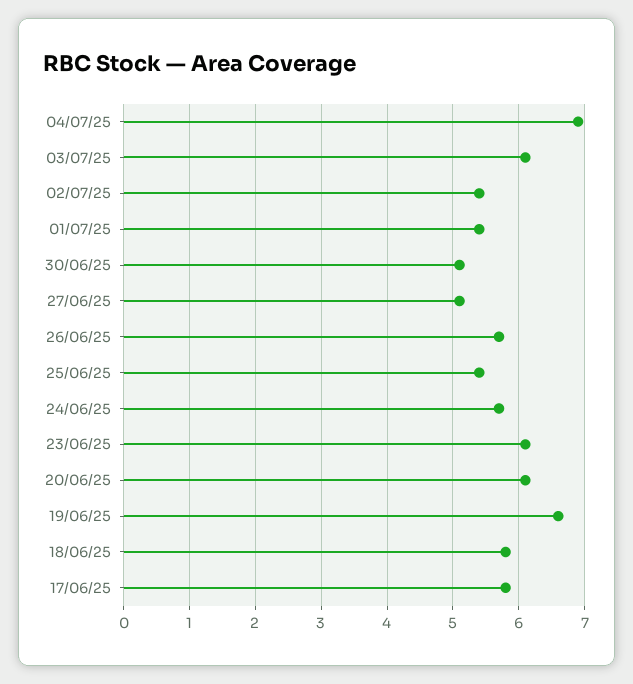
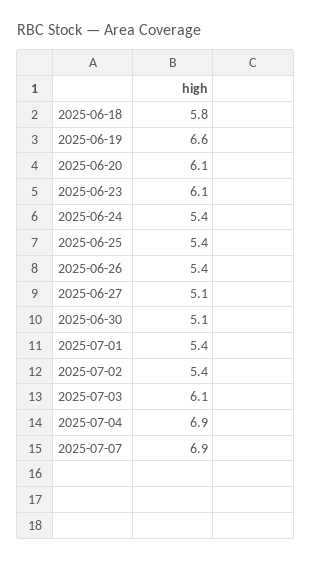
26/06/25: 5.7 -> 5.4
24/06/25: 5.7 -> 5.4
17/06/25: 5.8 -> none
2025-07-07: none -> 6.9

